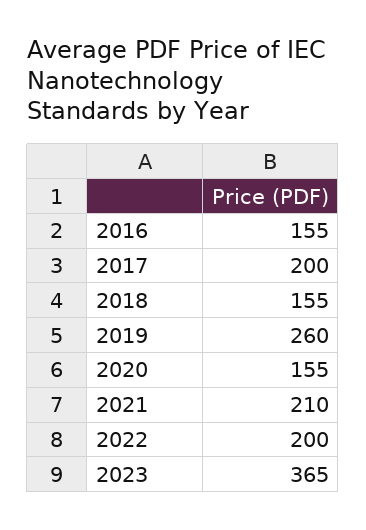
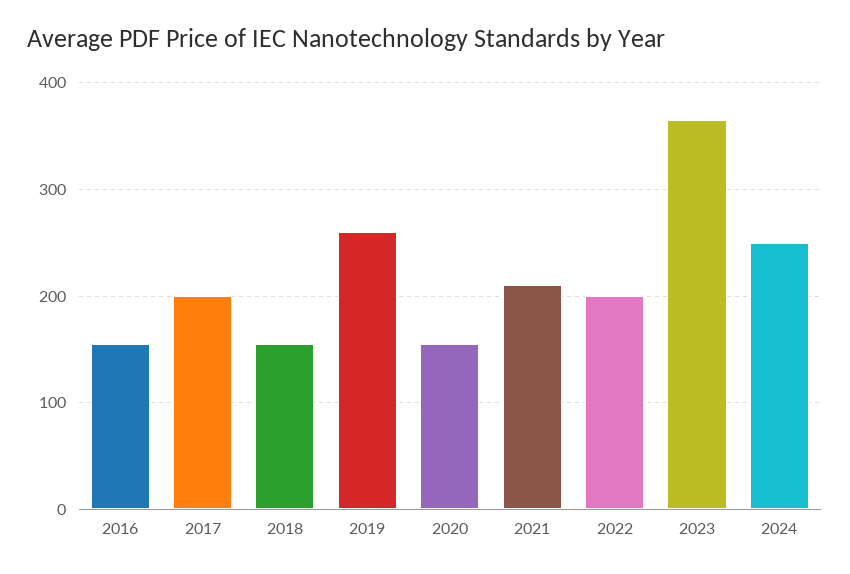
2024: none -> 250

